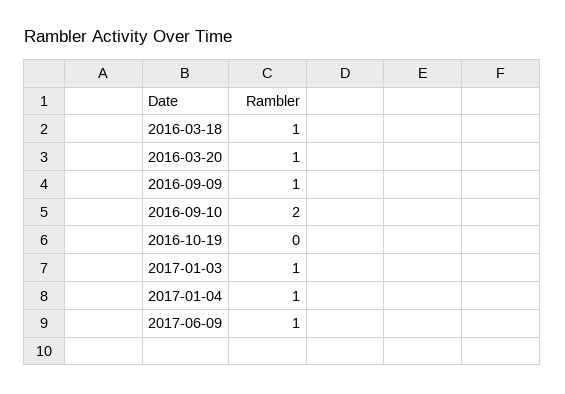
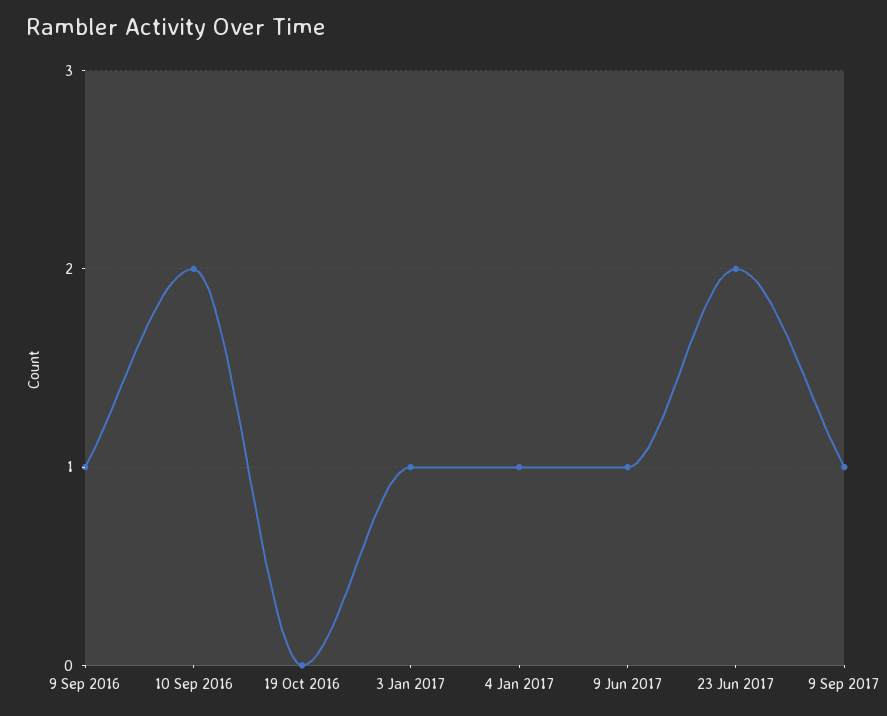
2016-03-18: 1 -> none
2016-03-20: 1 -> none
23 Jun 2017: none -> 2
9 Sep 2017: none -> 1

